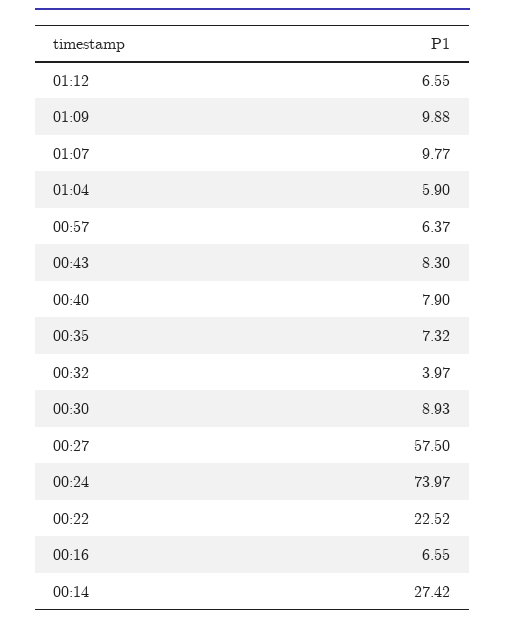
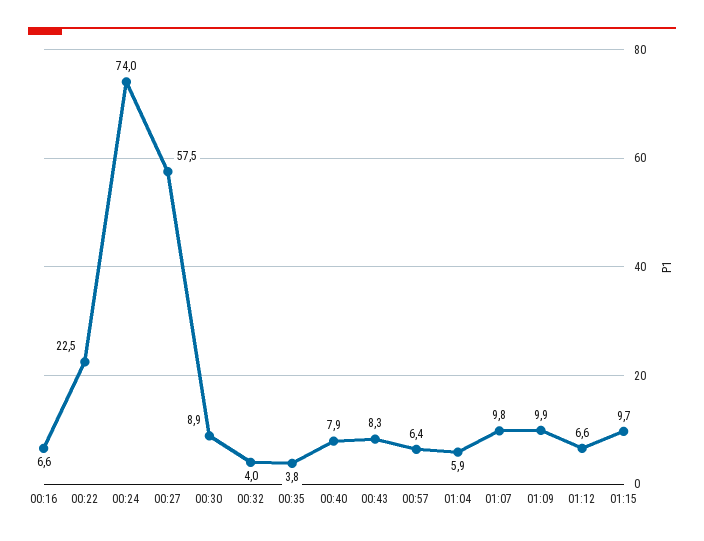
00:35: 7.32 -> 3.8
00:14: 27.42 -> none
01:15: none -> 9.7

